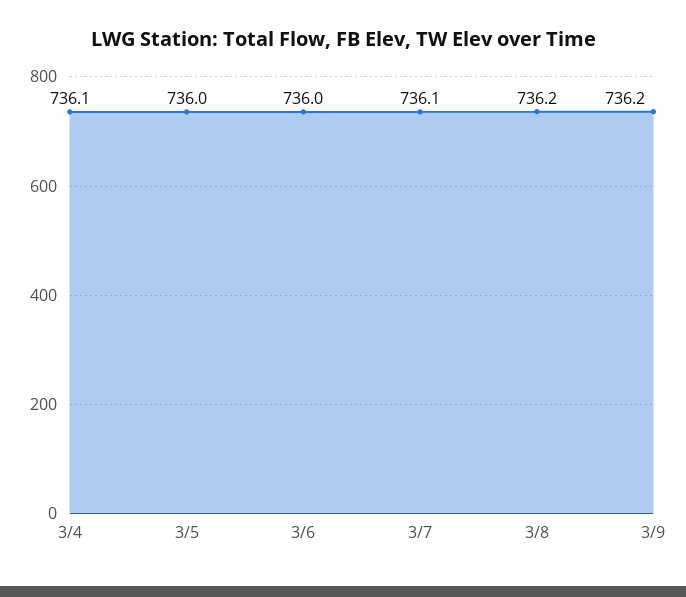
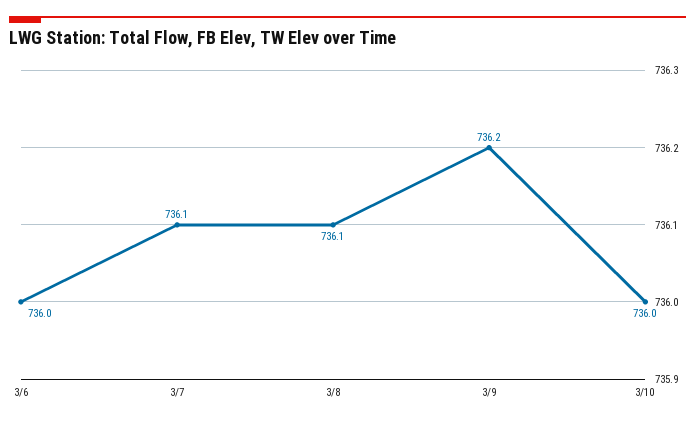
3/4: 736.1 -> none
3/5: 736 -> none
3/8: 736.2 -> 736.1
3/10: none -> 736

